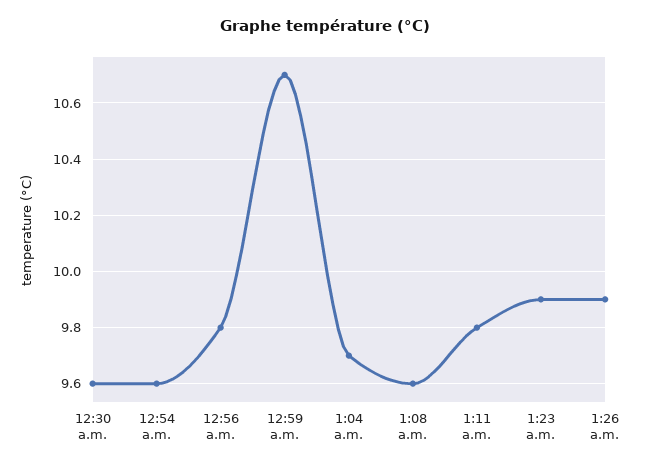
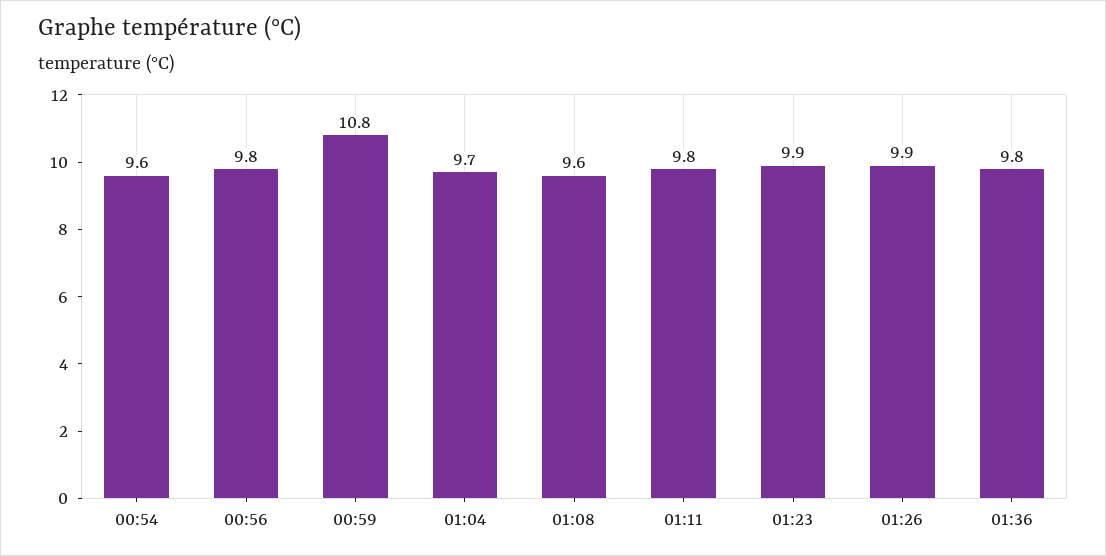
12:30 a.m.: 9.6 -> none
12:59 a.m.: 10.7 -> 10.8
01:36: none -> 9.8

